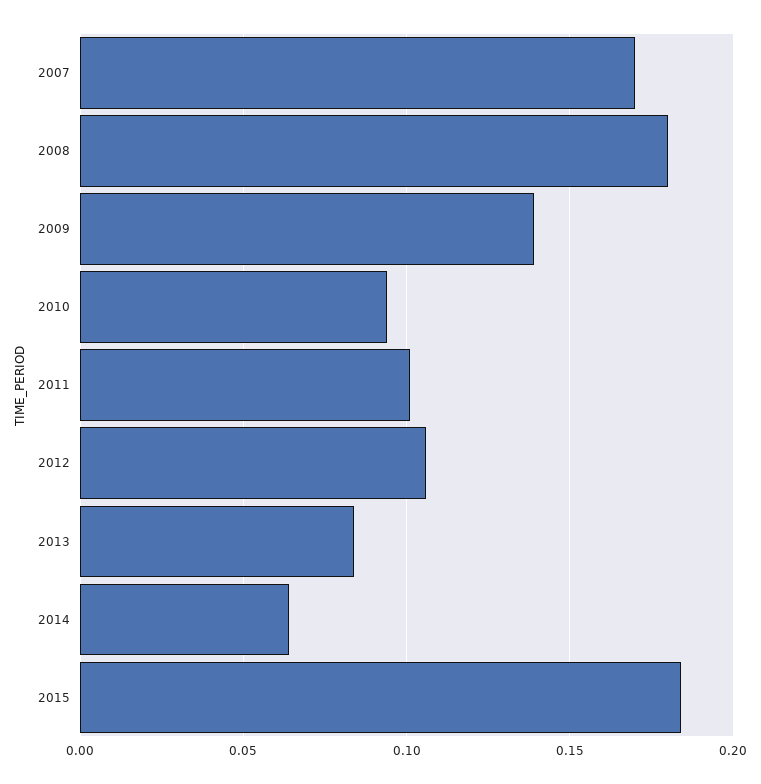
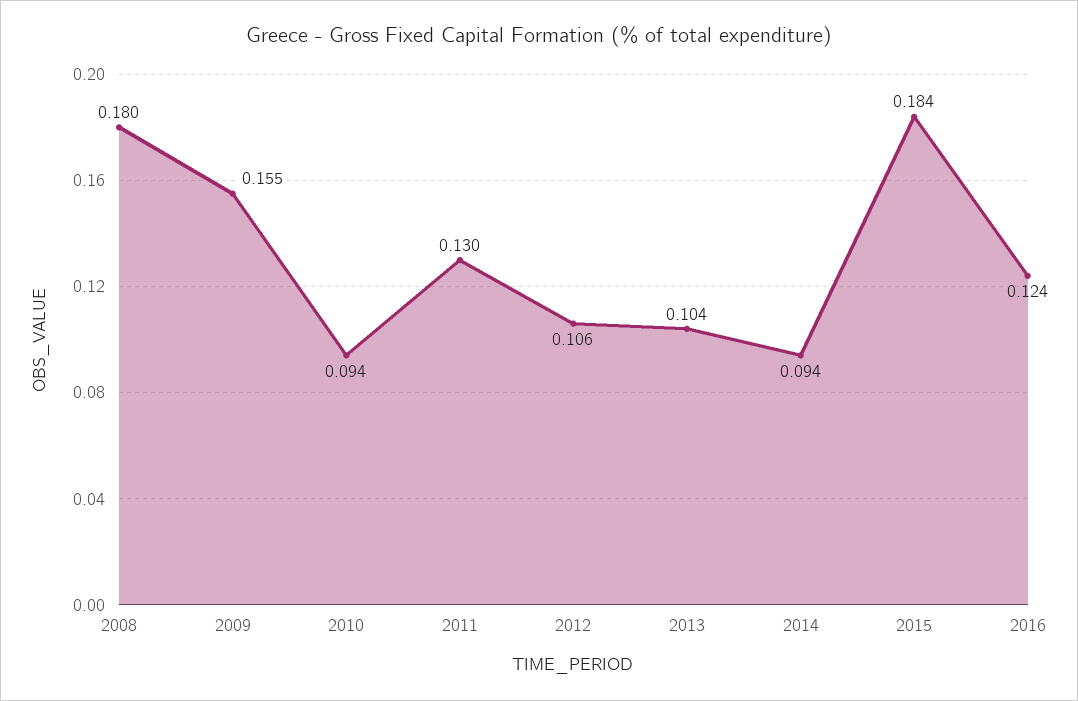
2007: 0.17 -> none
2009: 0.14 -> 0.155
2011: 0.1 -> 0.13
2013: 0.085 -> 0.104
2014: 0.065 -> 0.094
2016: none -> 0.124

